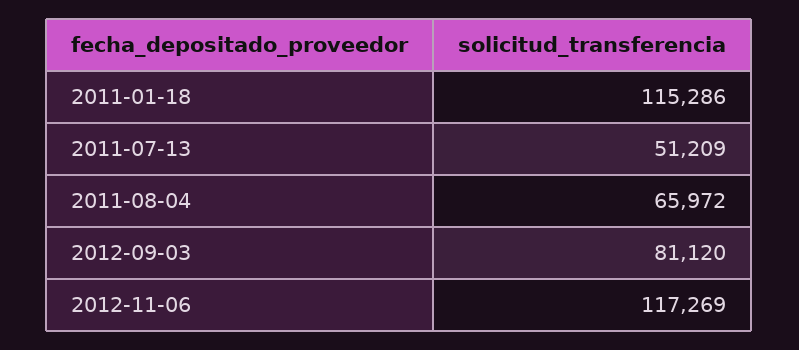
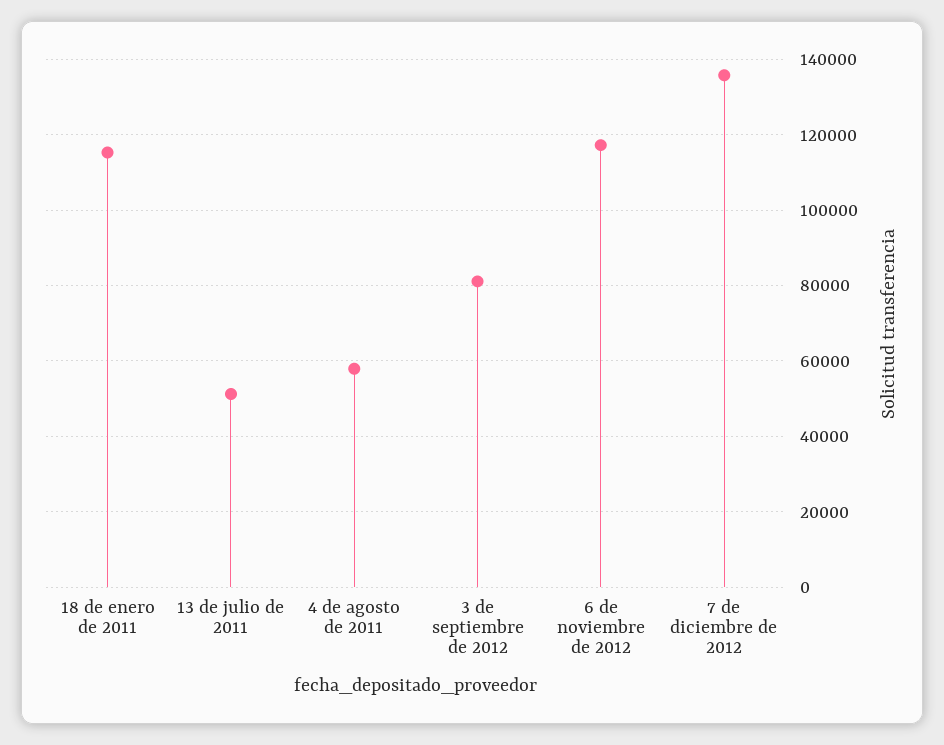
2011-08-04: 65972 -> 58000
7 de diciembre de 2012: none -> 136000

